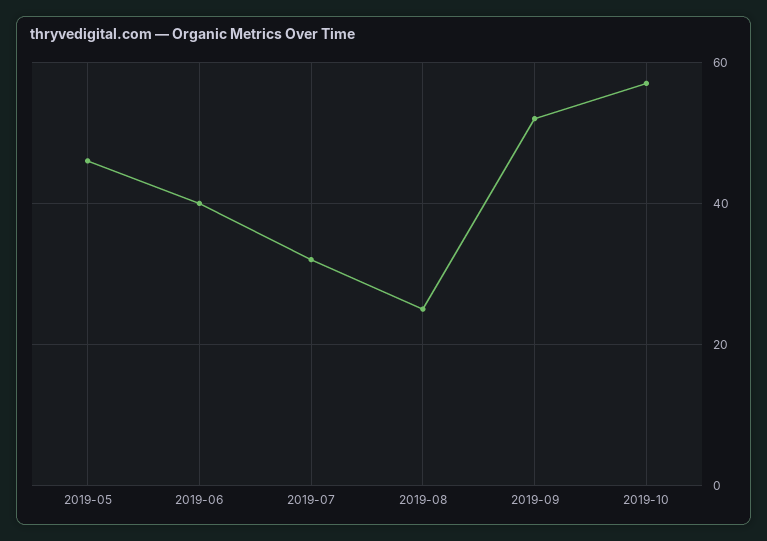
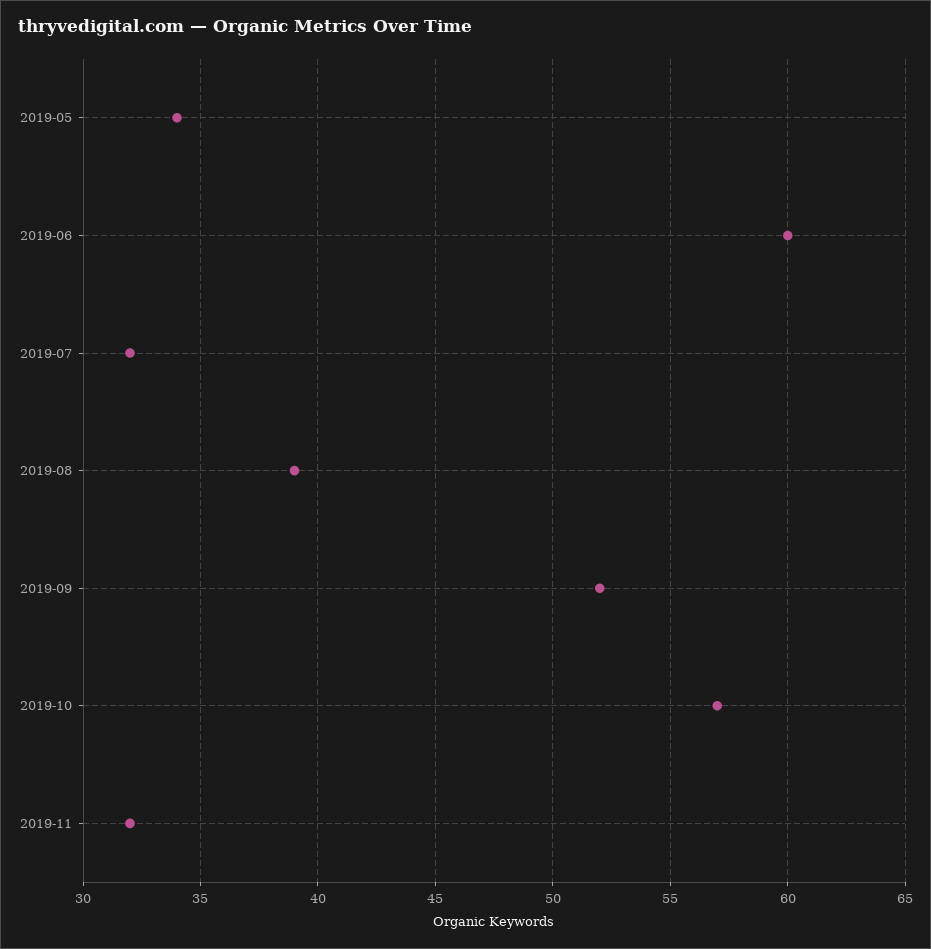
2019-05: 45 -> 34
2019-06: 40 -> 60
2019-08: 25 -> 39
2019-11: none -> 32

